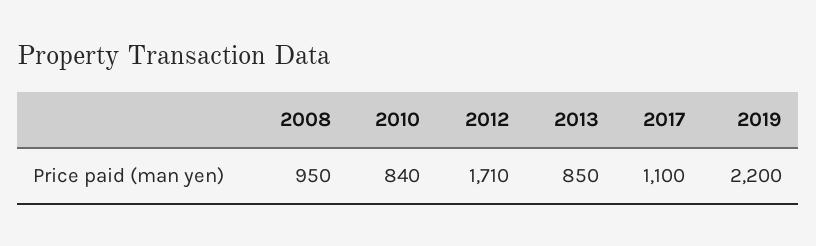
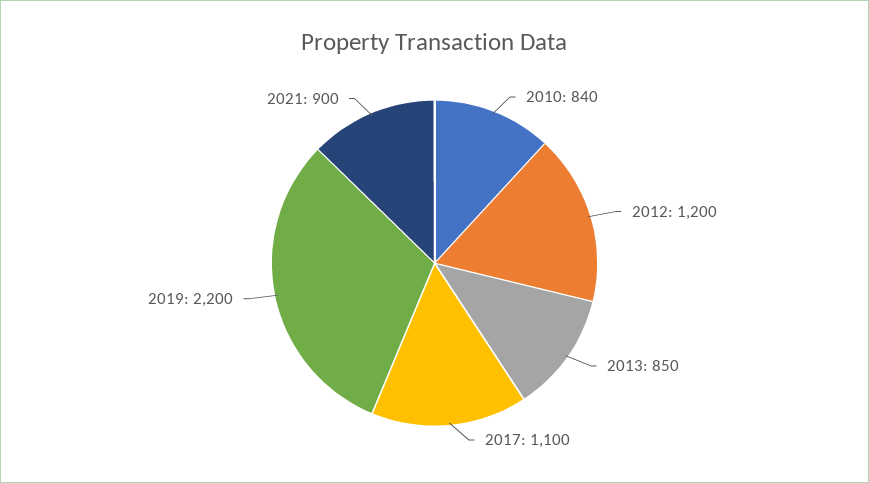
2008: 950 -> none
2012: 1710 -> 1200
2021: none -> 900

